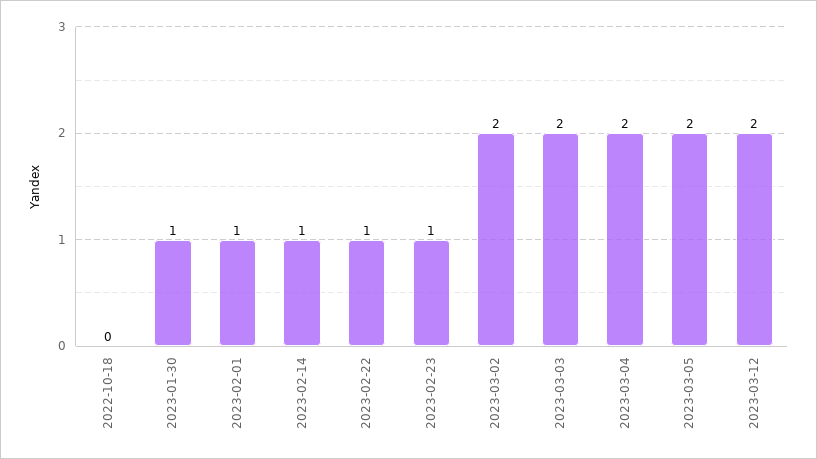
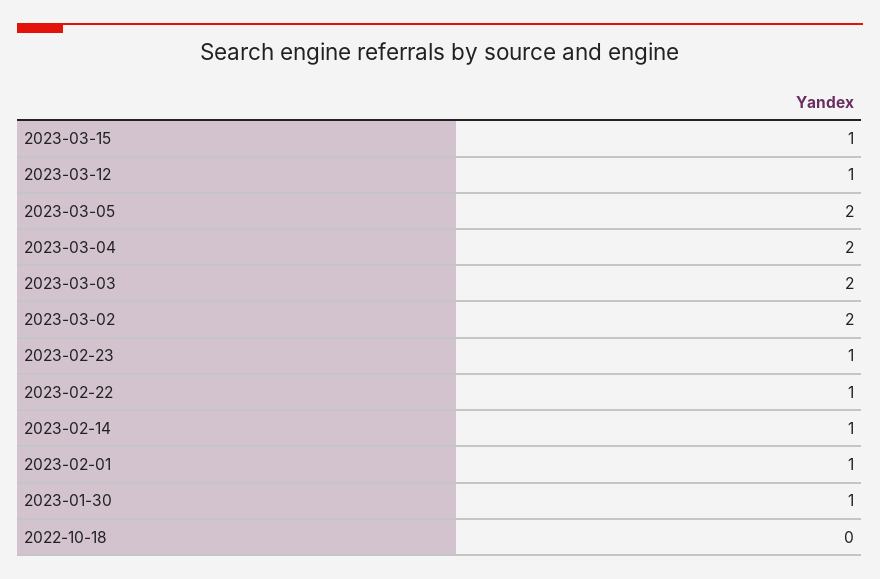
2023-03-12: 2 -> 1
2023-03-15: none -> 1

